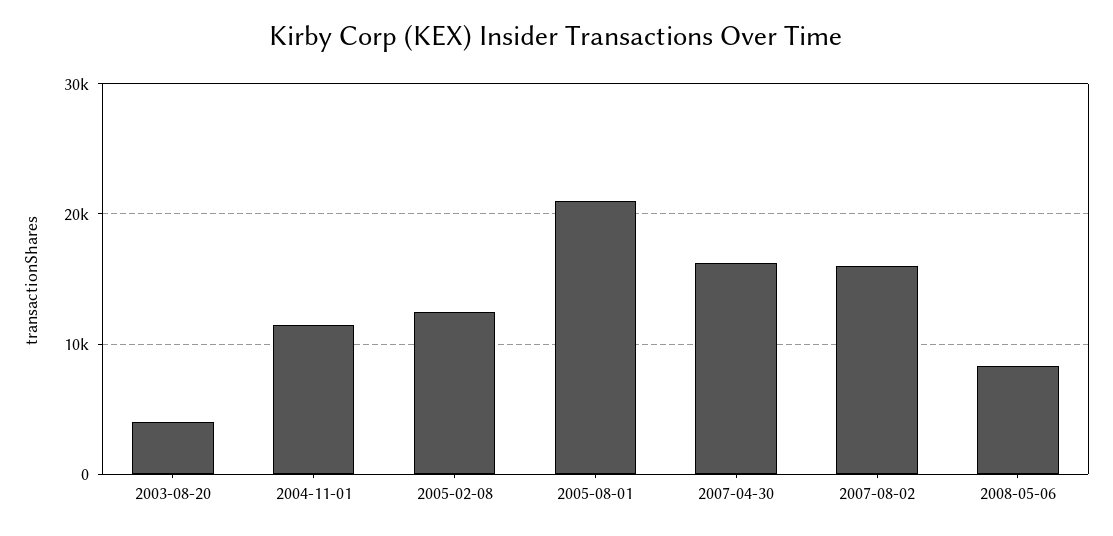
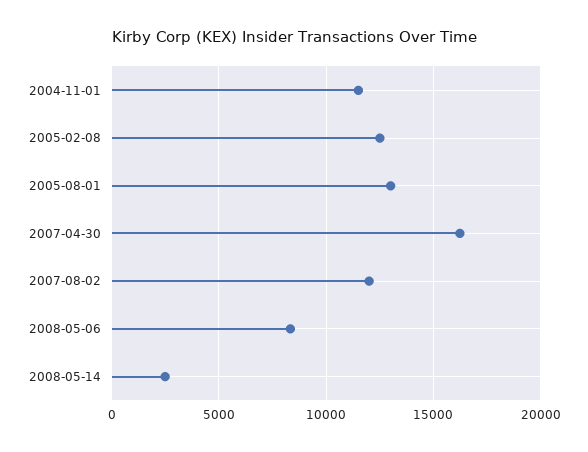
2003-08-20: 4000 -> none
2005-08-01: 21000 -> 13000
2007-08-02: 16000 -> 12000
2008-05-14: none -> 2500

